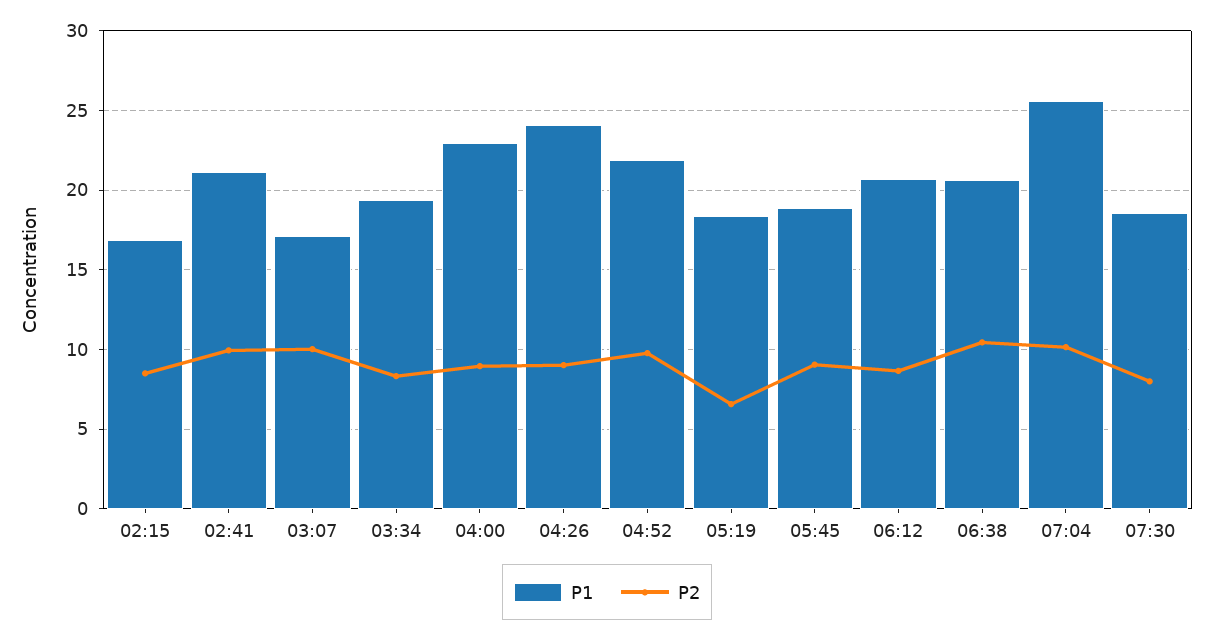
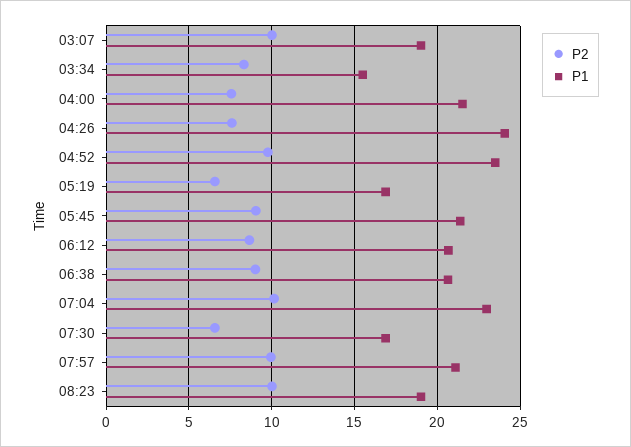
P1, 02:15: 17 -> none
P2, 02:15: 8.5 -> none
P1, 02:41: 21 -> none
P2, 02:41: 10 -> none
P1, 03:07: 17 -> 19
P1, 03:34: 19.5 -> 15.5
P1, 04:00: 23 -> 21.5
P2, 04:00: 9 -> 7.5
P2, 04:26: 9 -> 7.5
P1, 04:52: 22 -> 23.5
P1, 05:19: 18.5 -> 17
P1, 05:45: 19 -> 21.5
P2, 06:38: 10.5 -> 9
P1, 07:04: 25.5 -> 23
P1, 07:30: 18.5 -> 17
P2, 07:30: 8 -> 6.5
P2, 07:57: none -> 10
P1, 07:57: none -> 21
P2, 08:23: none -> 10
P1, 08:23: none -> 19

